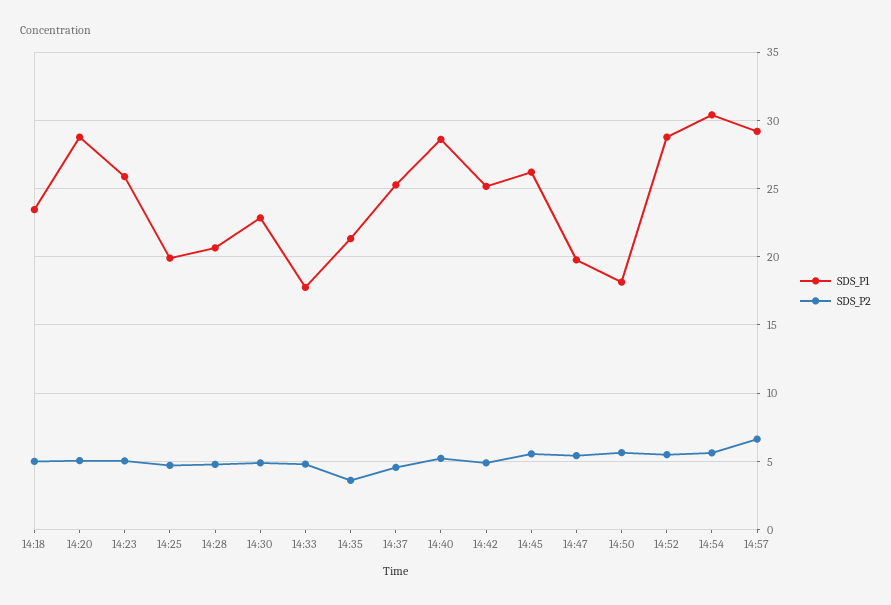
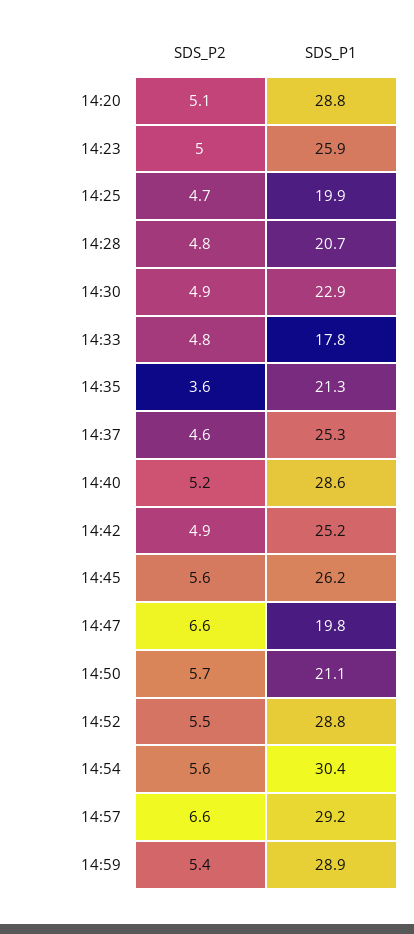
SDS_P1, 14:18: 23.5 -> none
SDS_P2, 14:18: 5 -> none
SDS_P2, 14:47: 5.5 -> 6.6
SDS_P1, 14:50: 18 -> 21.1
SDS_P2, 14:59: none -> 5.4
SDS_P1, 14:59: none -> 28.9

